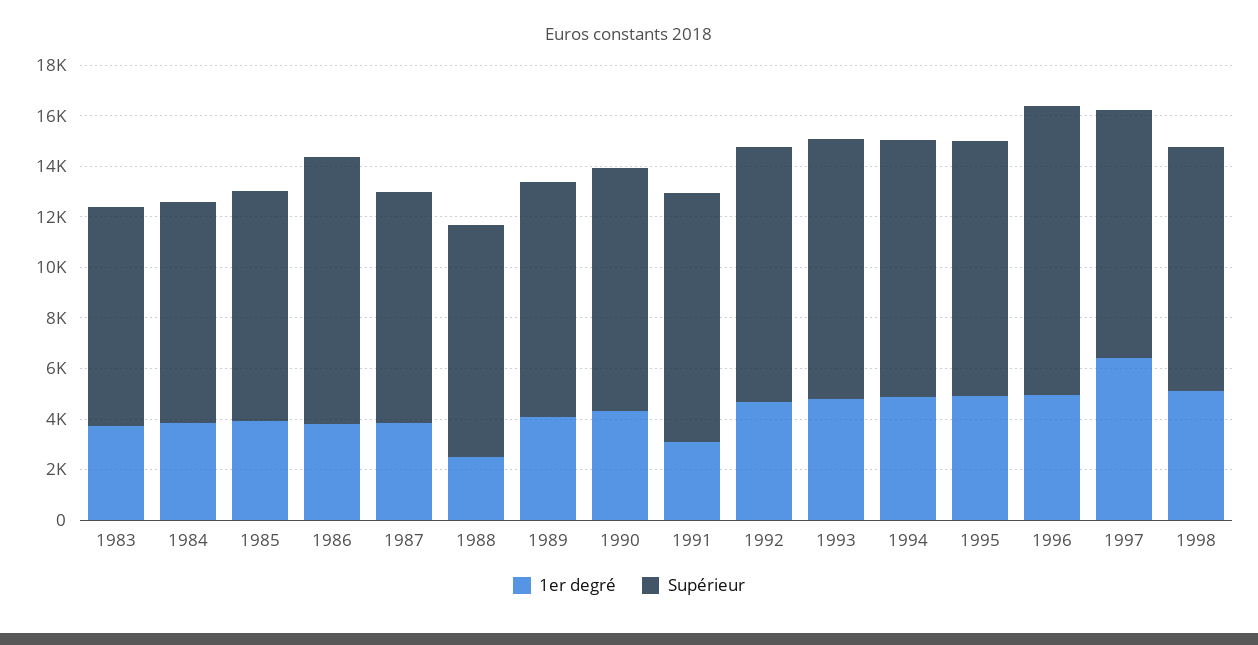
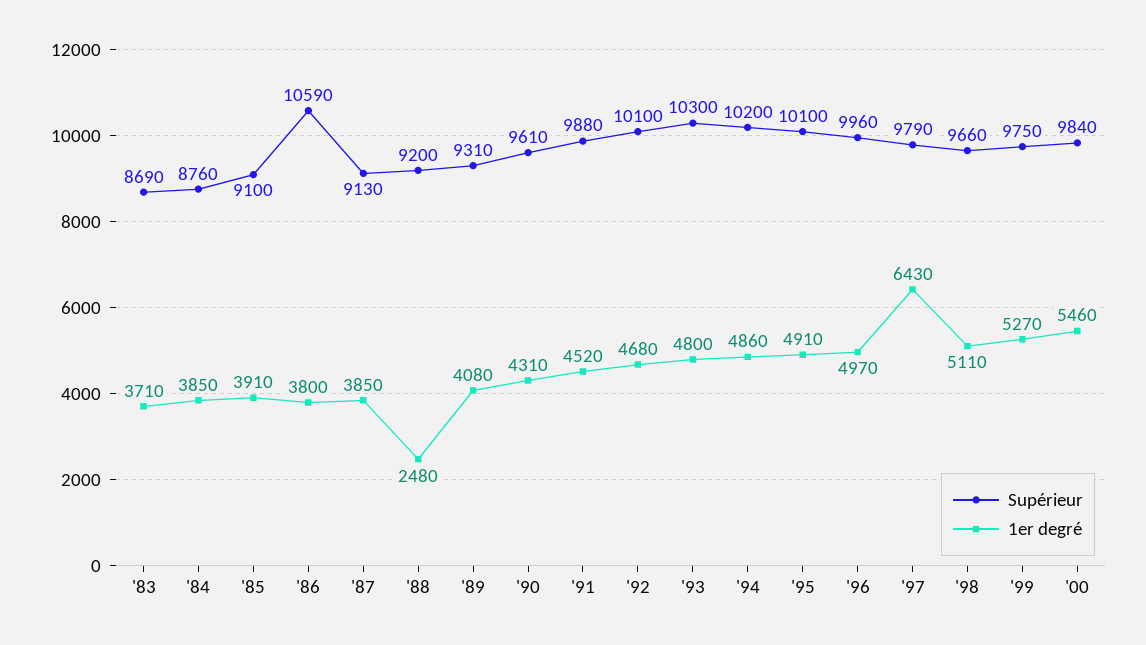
1er degré, 1991: 3000 -> 4520
Supérieur, 1996: 11500 -> 9960
Supérieur, '99: none -> 9750
1er degré, '99: none -> 5270
Supérieur, '00: none -> 9840
1er degré, '00: none -> 5460

